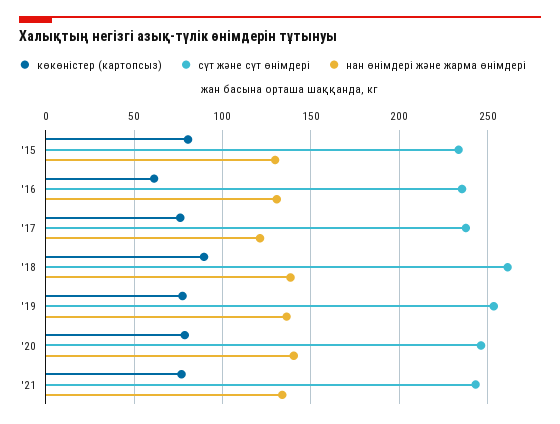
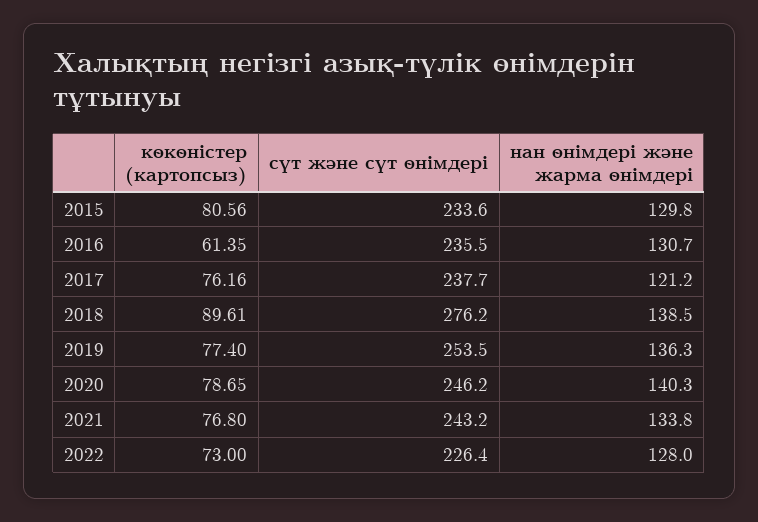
сүт және сүт өнімдері, '18: 260 -> 276.2
көкөністер (картопсыз), 2022: none -> 73
сүт және сүт өнімдері, 2022: none -> 226.4
нан өнімдері және жарма өнімдері, 2022: none -> 128

